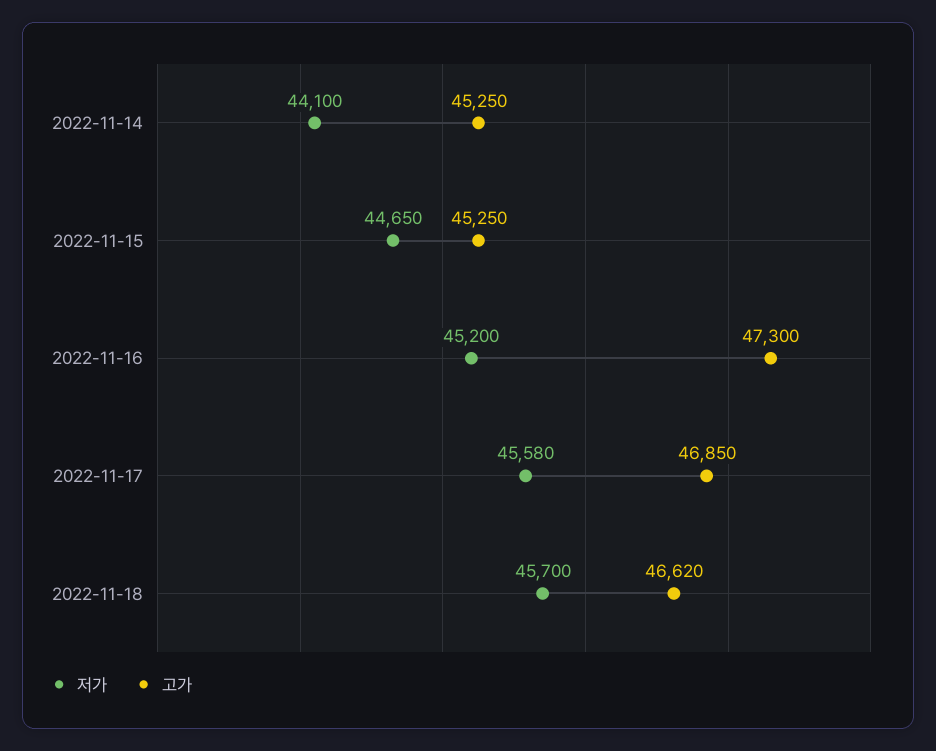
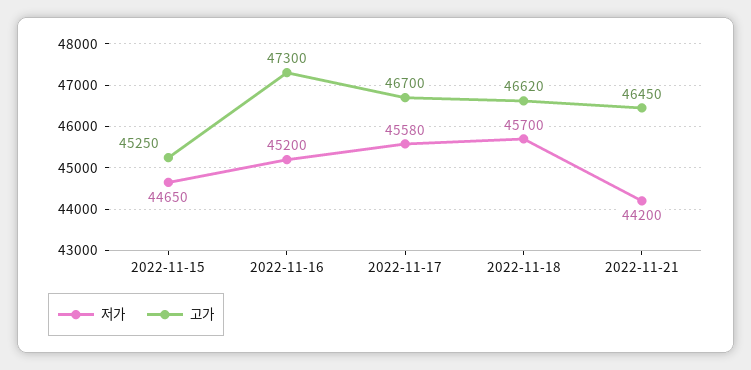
저가, 2022-11-14: 44100 -> none
고가, 2022-11-14: 45250 -> none
고가, 2022-11-17: 46850 -> 46700
저가, 2022-11-21: none -> 44200
고가, 2022-11-21: none -> 46450

